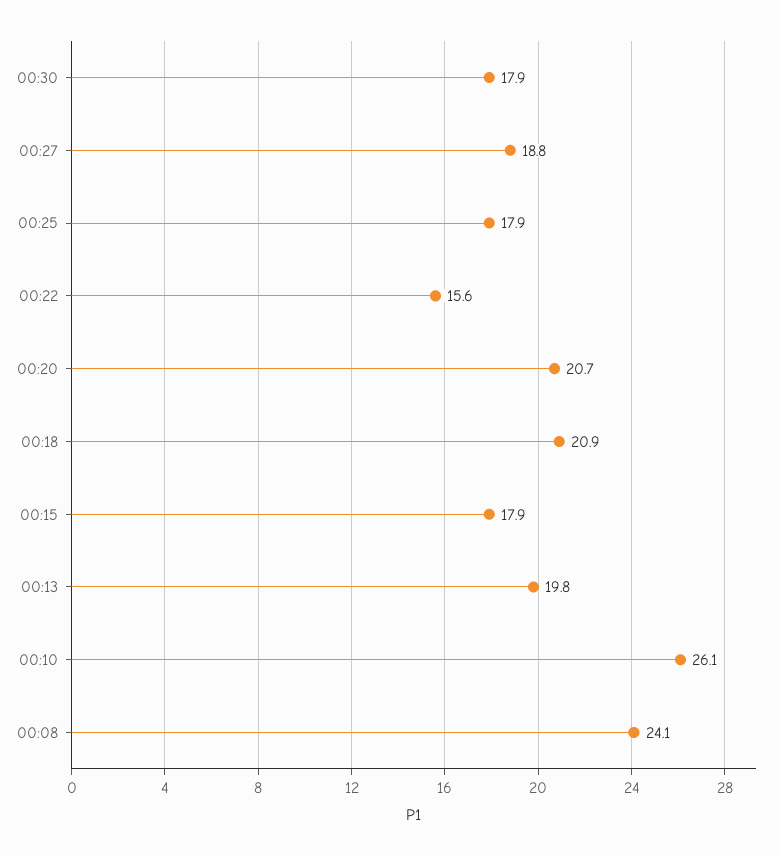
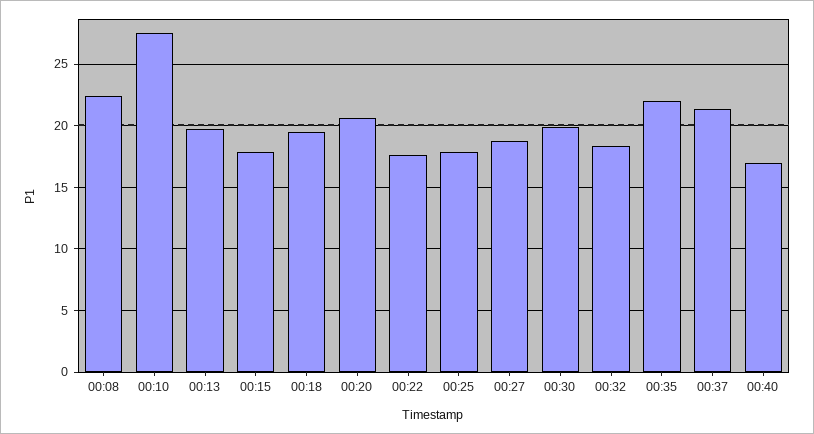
00:30: 17.9 -> 20
00:22: 15.6 -> 17.5
00:18: 20.9 -> 19.5
00:10: 26.1 -> 27.5
00:08: 24.1 -> 22.5
00:32: none -> 18.5
00:35: none -> 22
00:37: none -> 21.5
00:40: none -> 17

